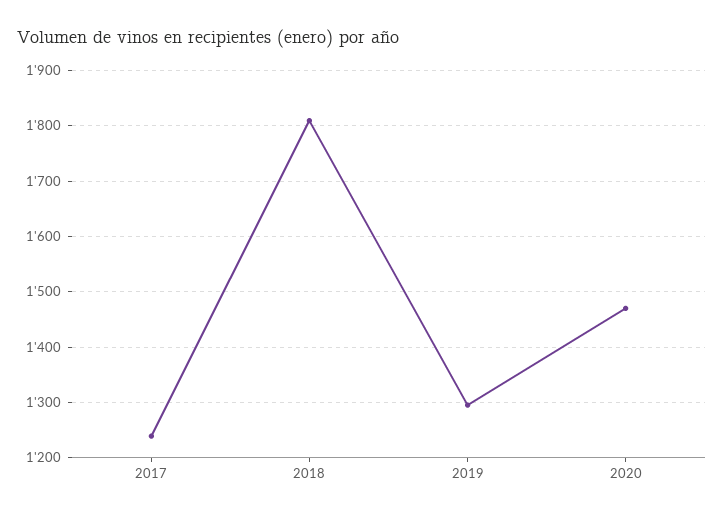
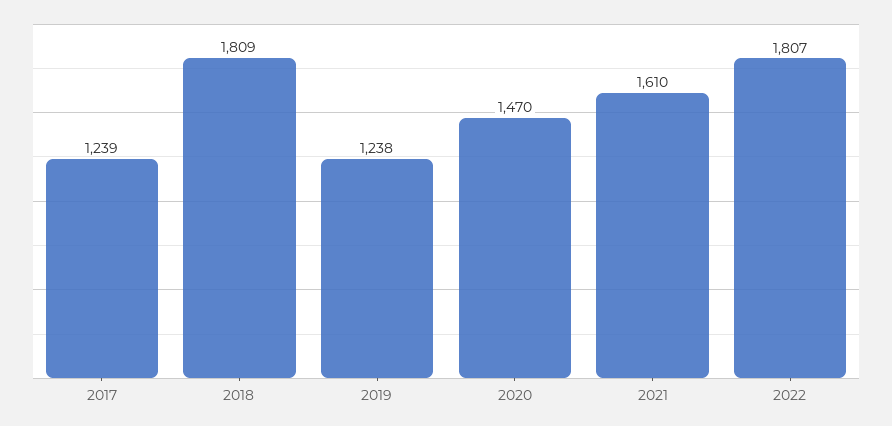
2019: 1300 -> 1238
2021: none -> 1610
2022: none -> 1807

